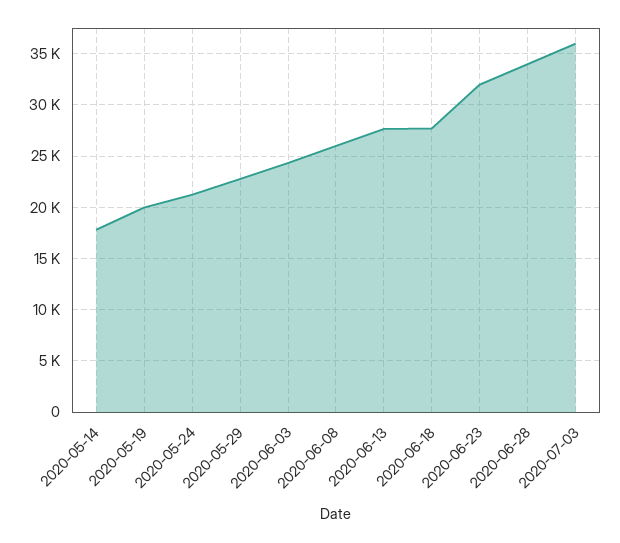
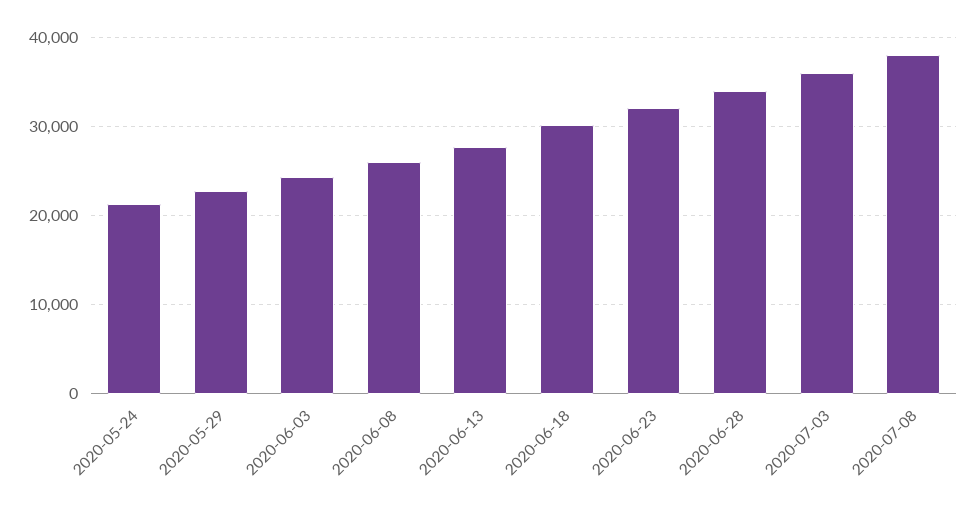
2020-05-14: 18000 -> none
2020-05-19: 20000 -> none
2020-06-18: 28000 -> 30000
2020-07-08: none -> 38000

